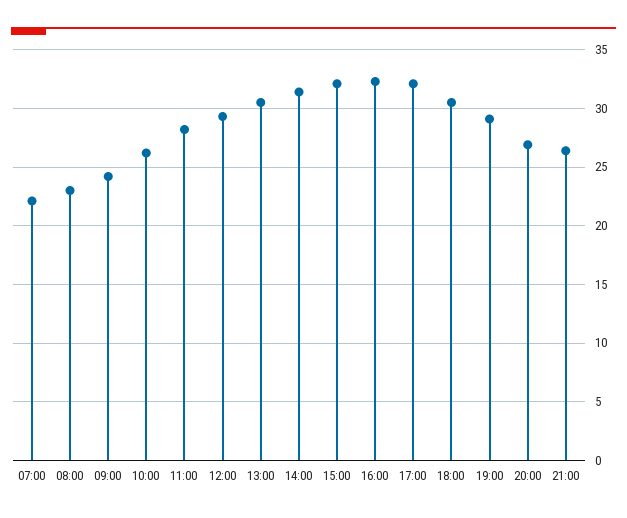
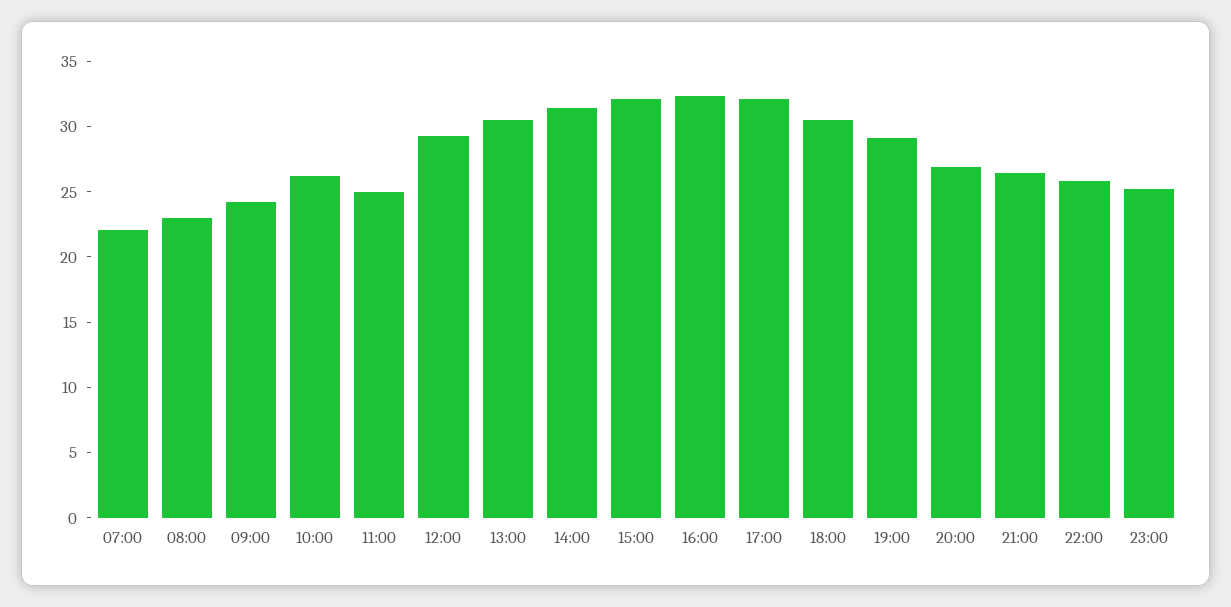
11:00: 28 -> 25
22:00: none -> 26
23:00: none -> 25

